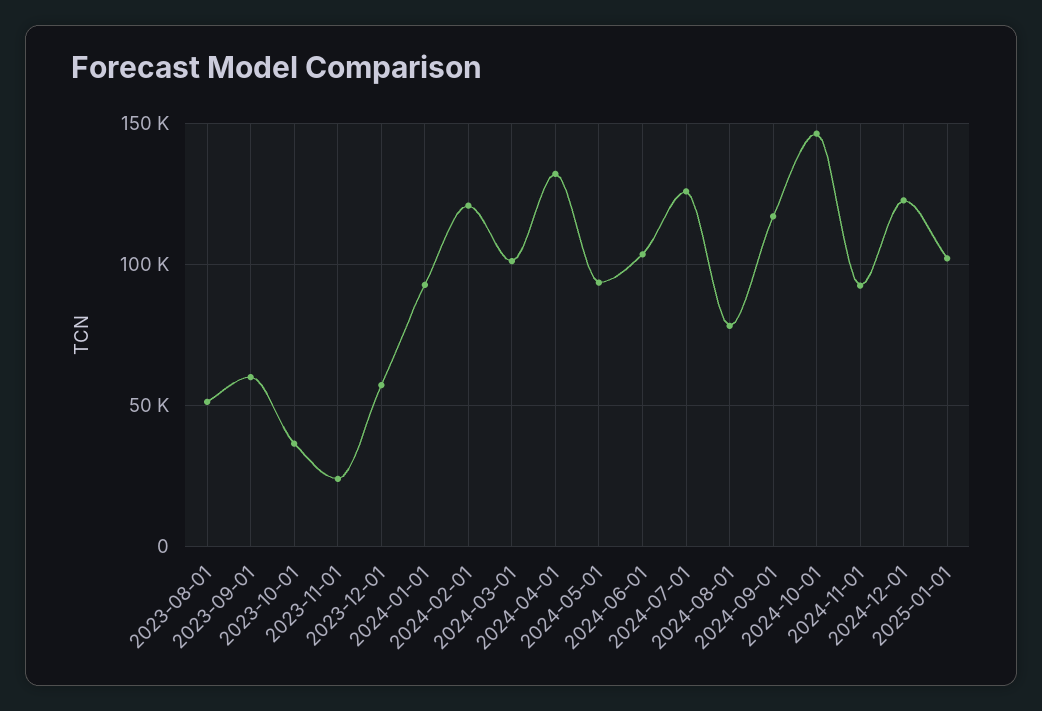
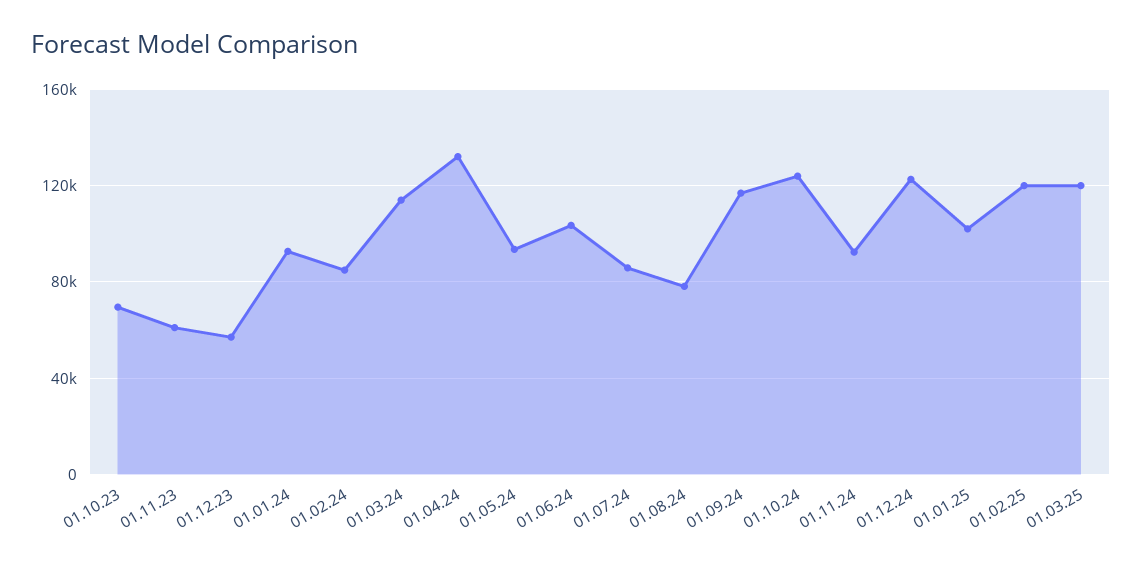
2023-08-01: 50000 -> none
2023-09-01: 60000 -> none
2023-10-01: 35000 -> 70000
2023-11-01: 25000 -> 60000
2024-02-01: 120000 -> 85000
2024-03-01: 100000 -> 115000
2024-07-01: 125000 -> 85000
2024-10-01: 145000 -> 125000
01.02.25: none -> 120000
01.03.25: none -> 120000

